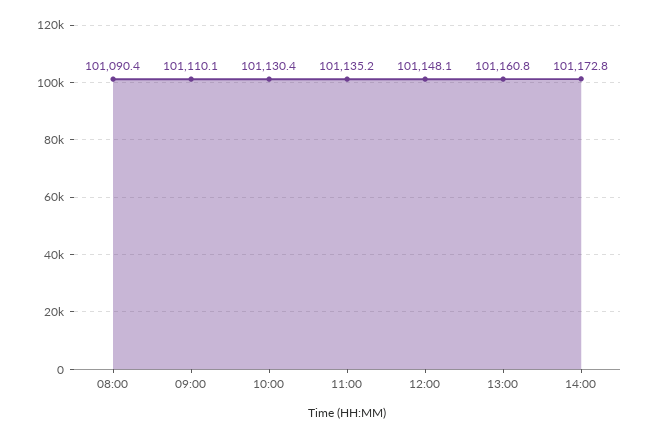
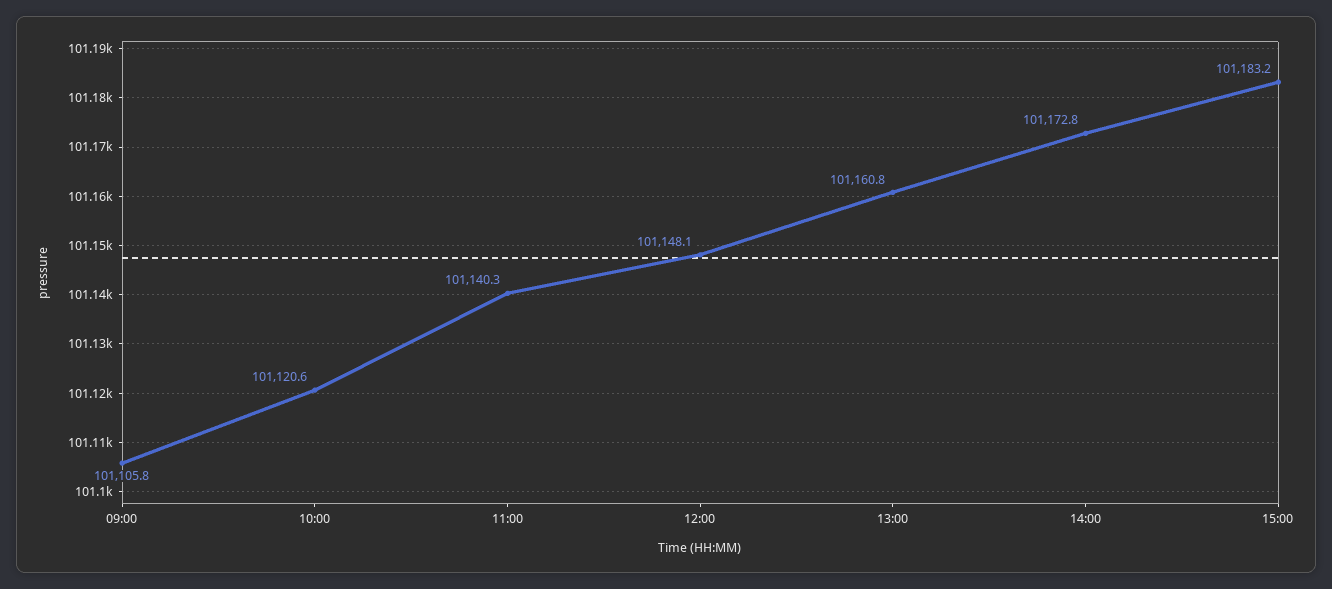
08:00: 101090.4 -> none
09:00: 101110.1 -> 101105.8
10:00: 101130.4 -> 101120.6
11:00: 101135.2 -> 101140.3
15:00: none -> 101183.2

